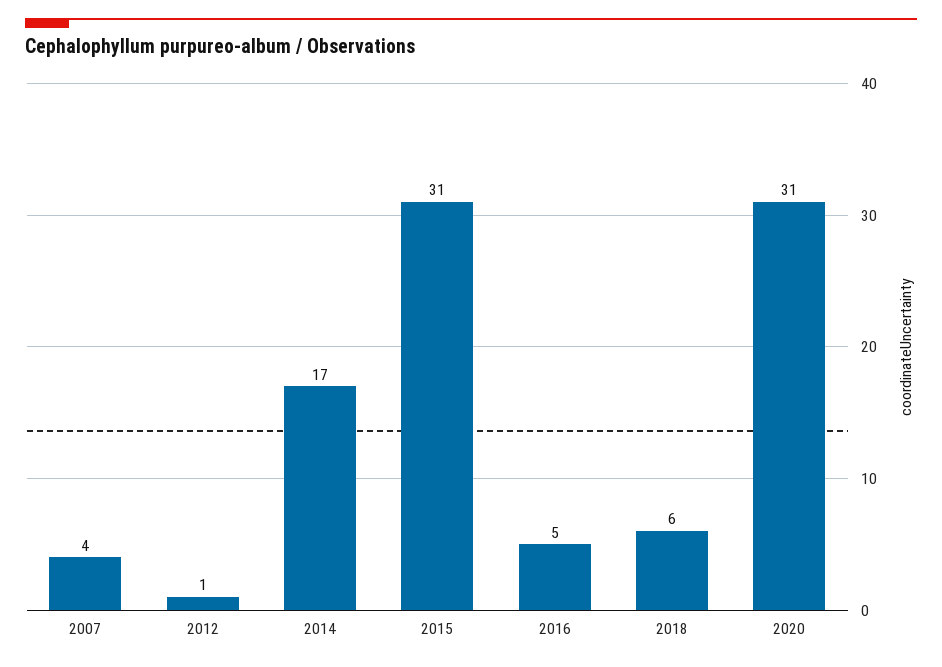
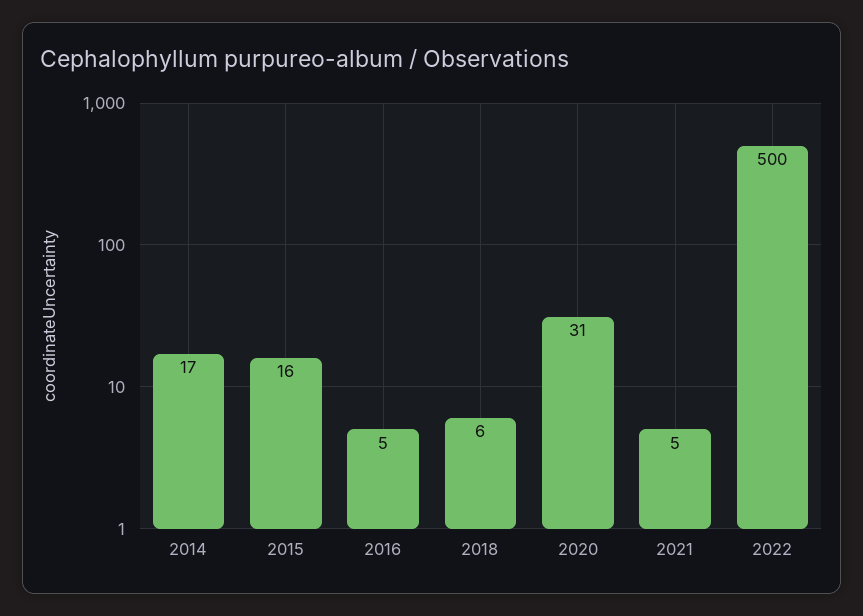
2007: 4 -> none
2012: 1 -> none
2015: 31 -> 16
2021: none -> 5
2022: none -> 500

